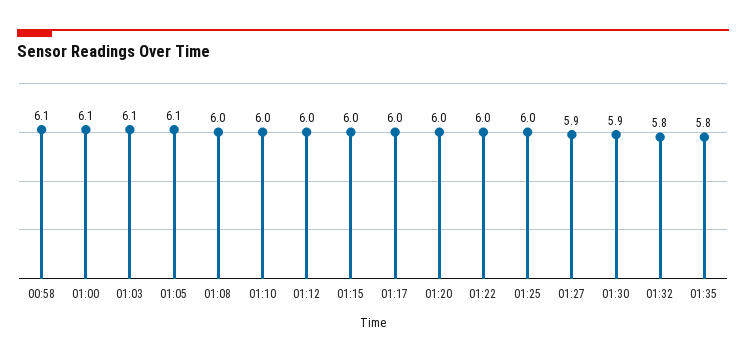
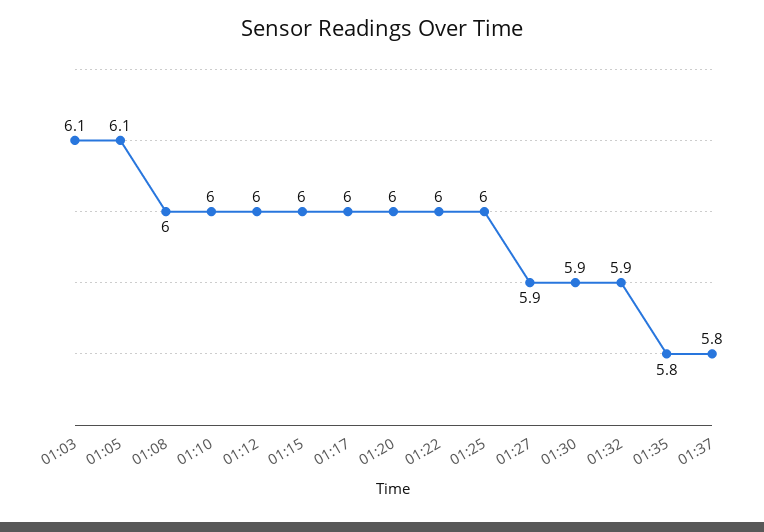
00:58: 6.1 -> none
01:00: 6.1 -> none
01:32: 5.8 -> 5.9
01:37: none -> 5.8

